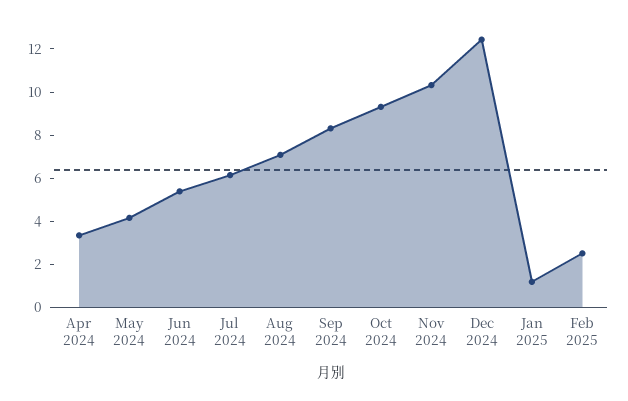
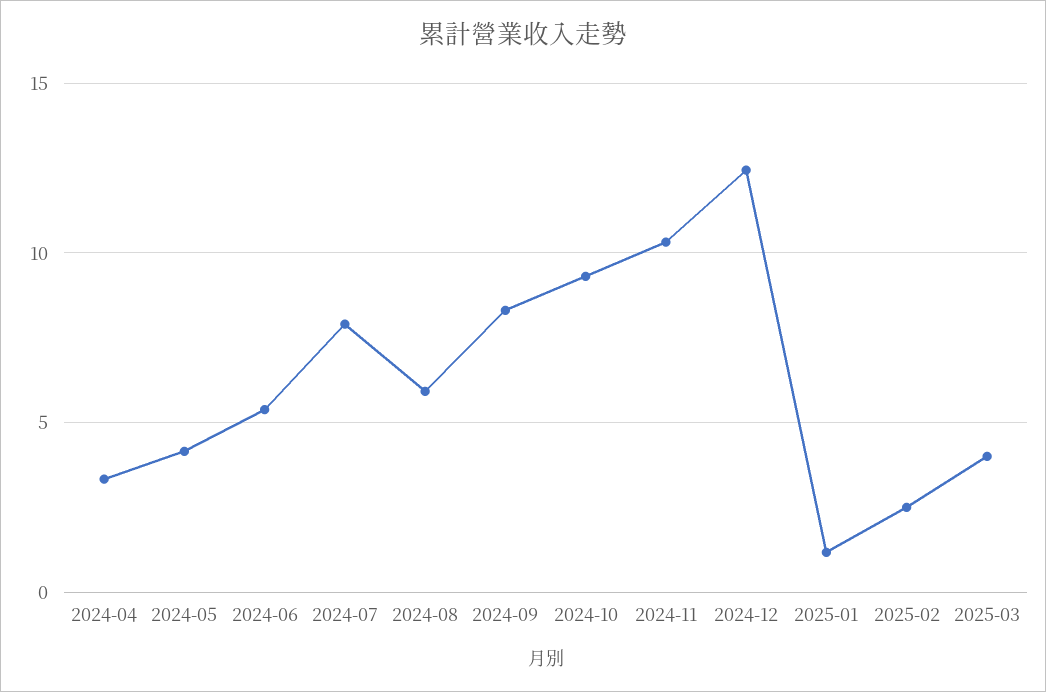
Jul 2024: 6 -> 8
Aug 2024: 7 -> 6
2025-03: none -> 4

